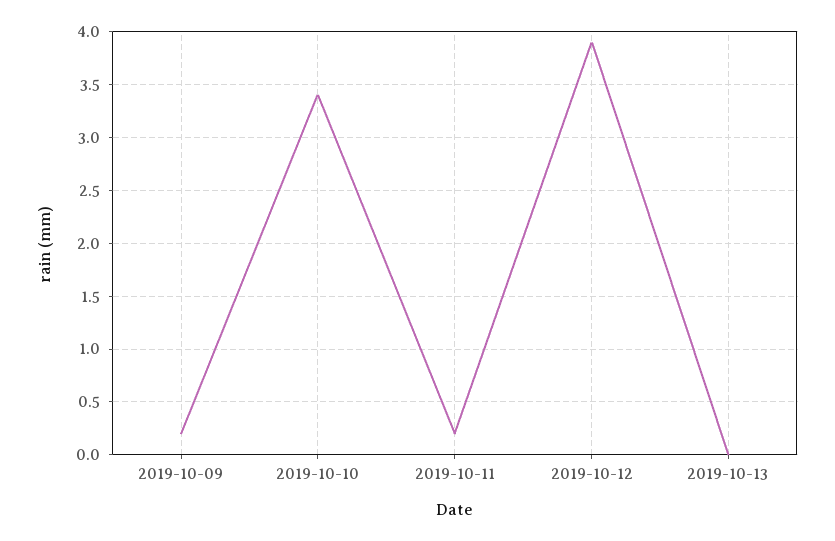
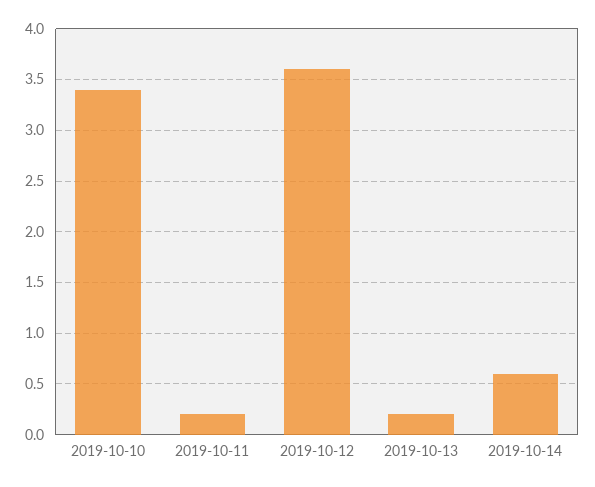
2019-10-09: 0.2 -> none
2019-10-12: 3.9 -> 3.6
2019-10-13: 0 -> 0.2
2019-10-14: none -> 0.6

